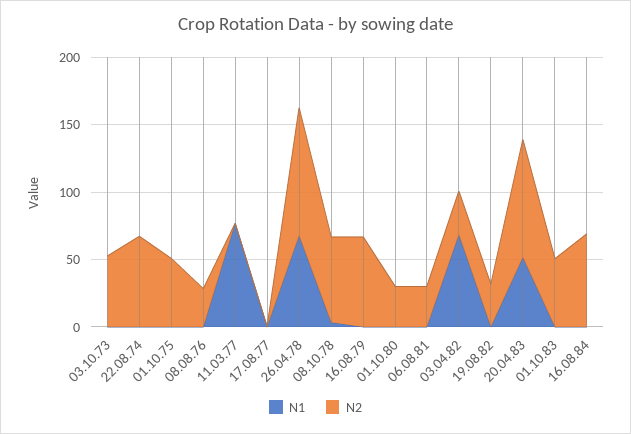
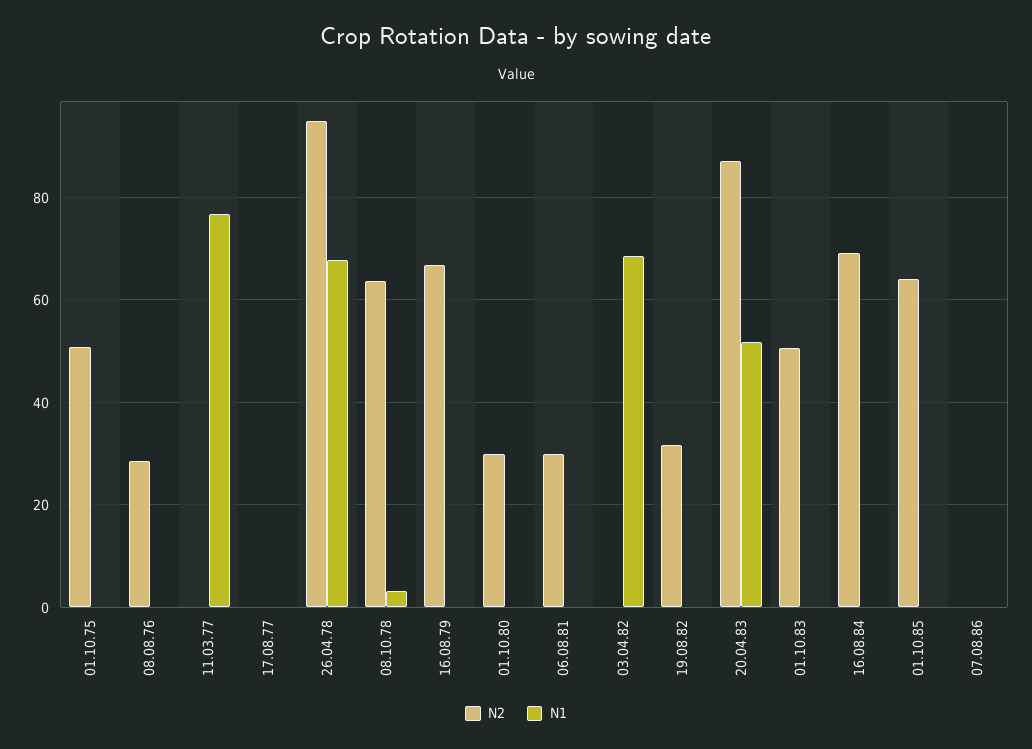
N1, 03.10.73: 0 -> none
N2, 03.10.73: 50 -> none
N1, 22.08.74: 0 -> none
N2, 22.08.74: 70 -> none
N2, 03.04.82: 30 -> 0
N2, 01.10.85: none -> 64
N1, 01.10.85: none -> 0
N2, 07.08.86: none -> 0
N1, 07.08.86: none -> 0

